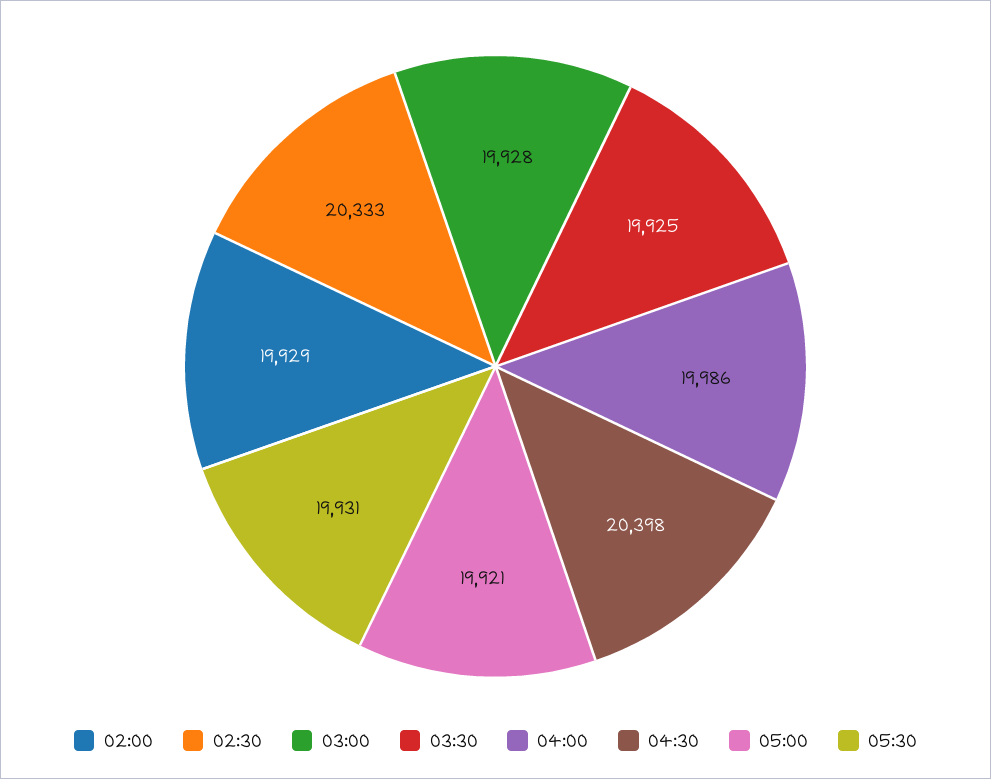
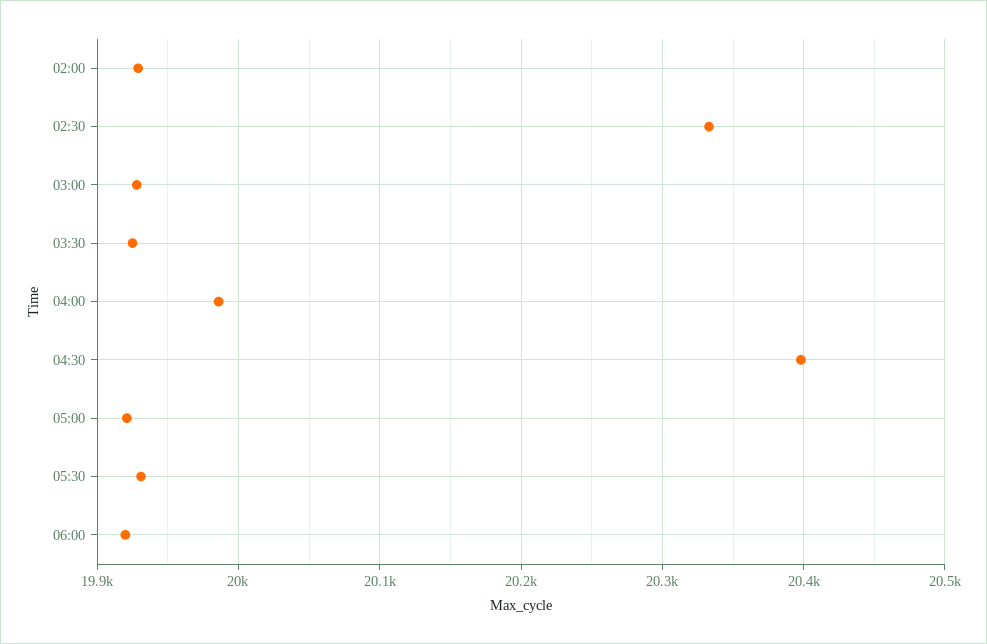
06:00: none -> 19920

